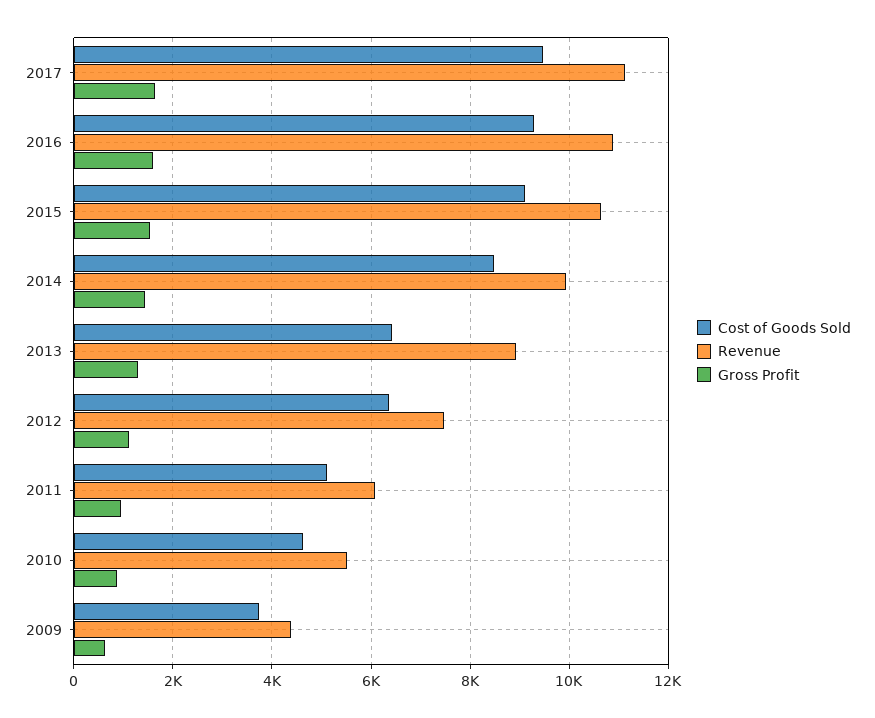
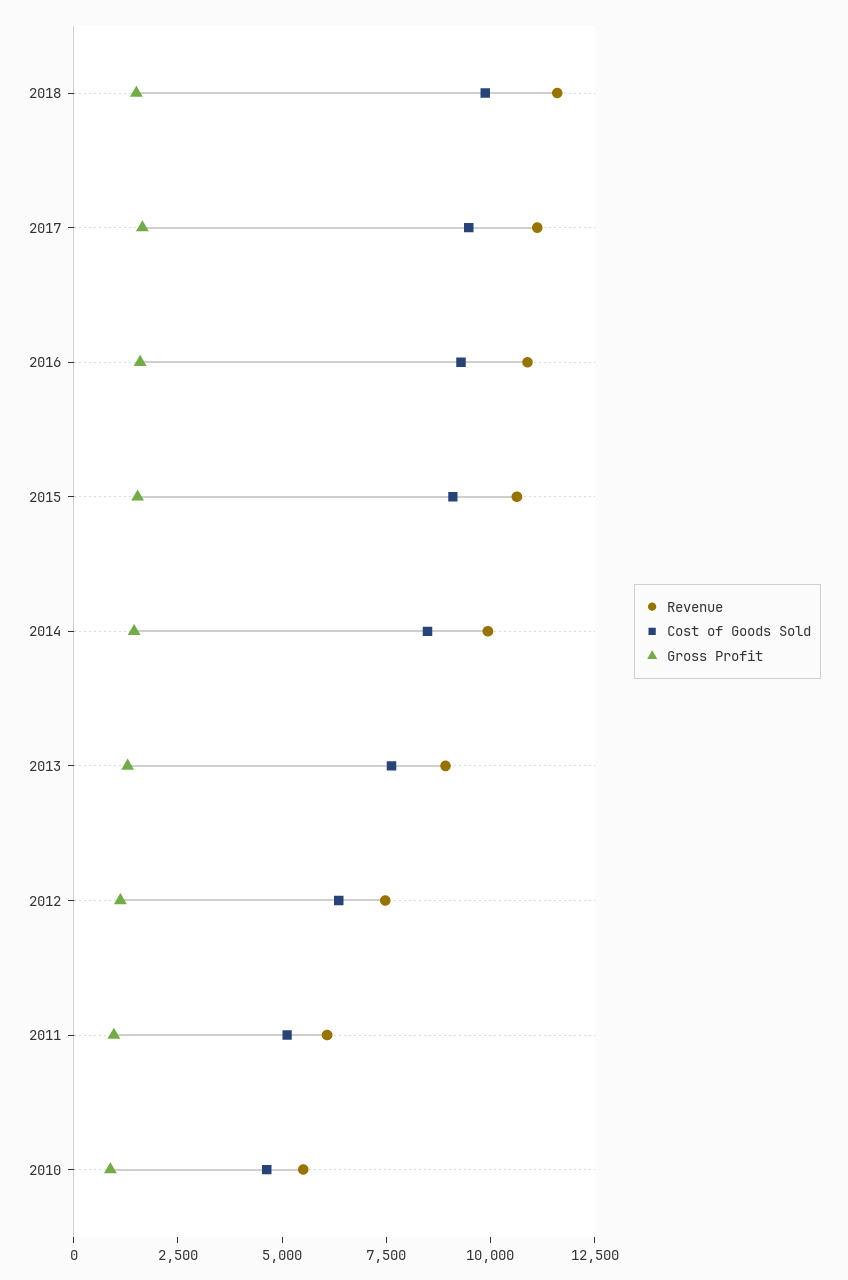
Cost of Goods Sold, 2013: 6400 -> 7500
Cost of Goods Sold, 2009: 3800 -> none
Revenue, 2009: 4400 -> none
Gross Profit, 2009: 600 -> none
Revenue, 2018: none -> 11500
Cost of Goods Sold, 2018: none -> 10000
Gross Profit, 2018: none -> 1500

